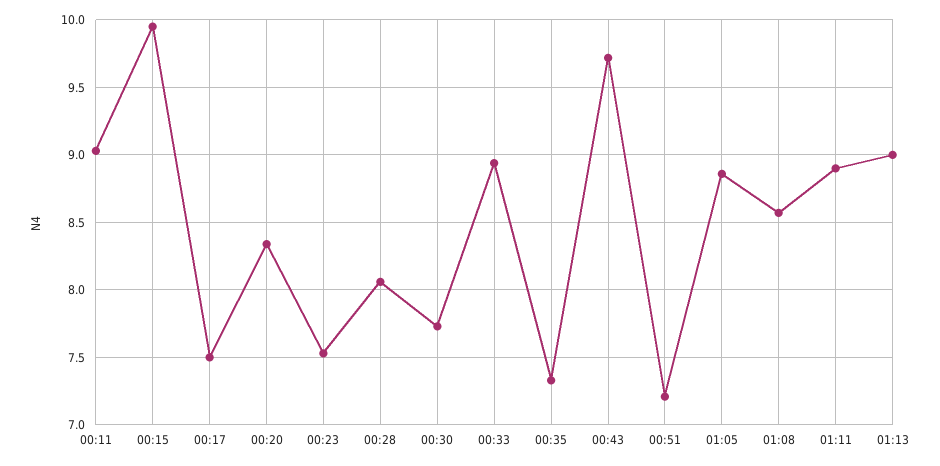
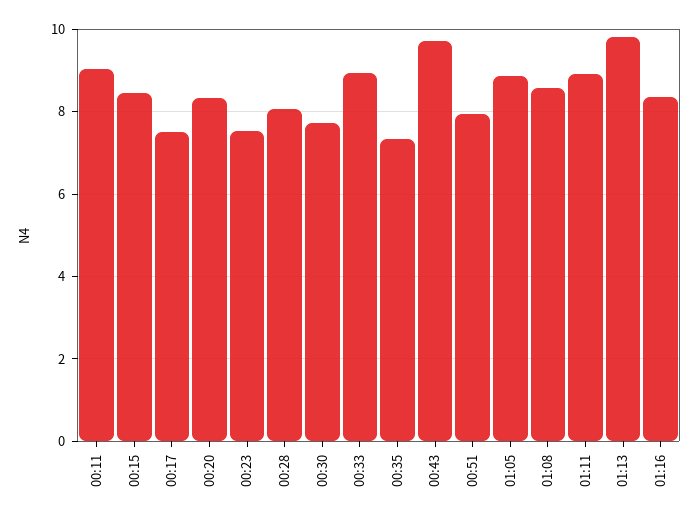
00:15: 9.95 -> 8.4
00:51: 7.2 -> 8
01:13: 9 -> 9.8
01:16: none -> 8.4

